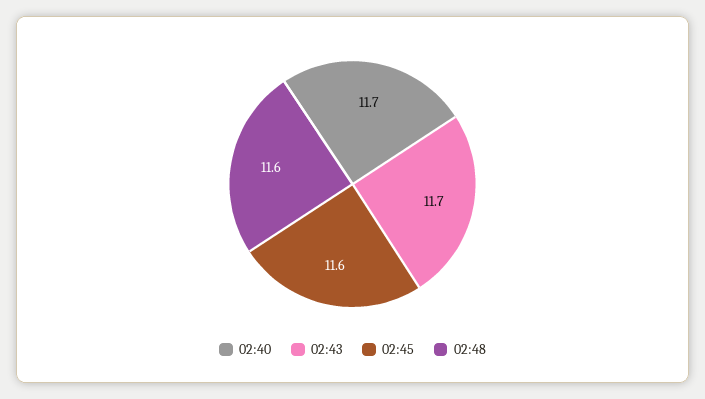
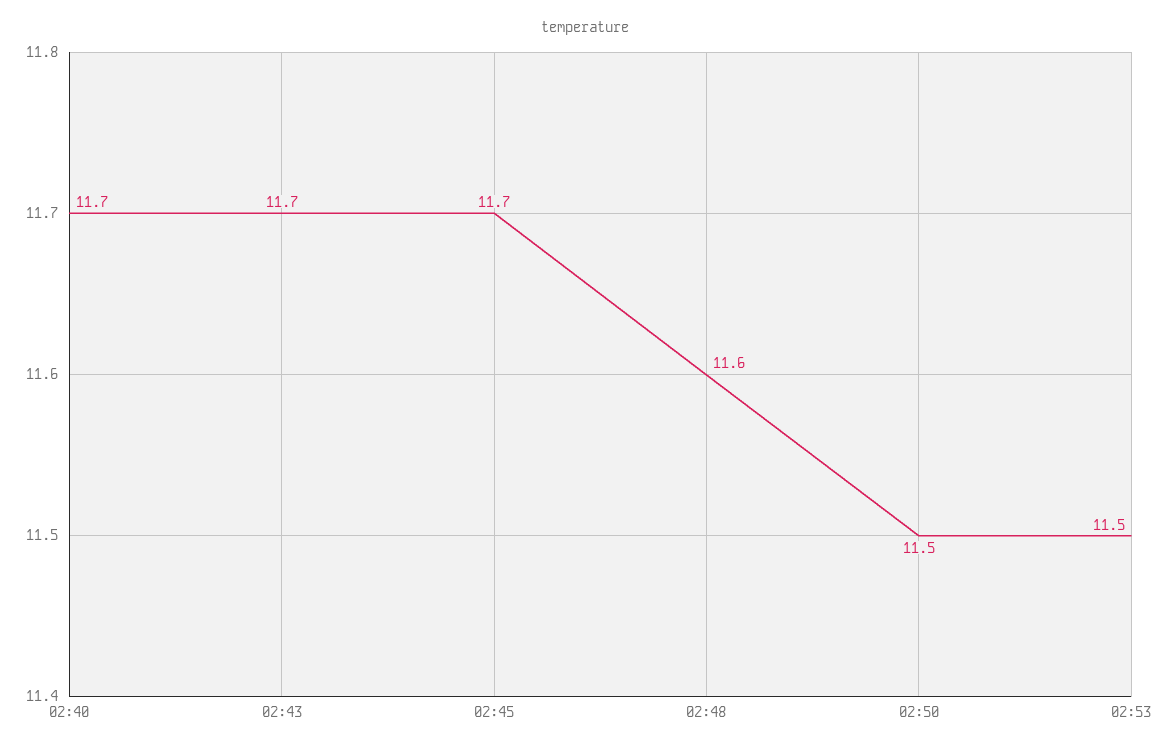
02:45: 11.6 -> 11.7
02:50: none -> 11.5
02:53: none -> 11.5

